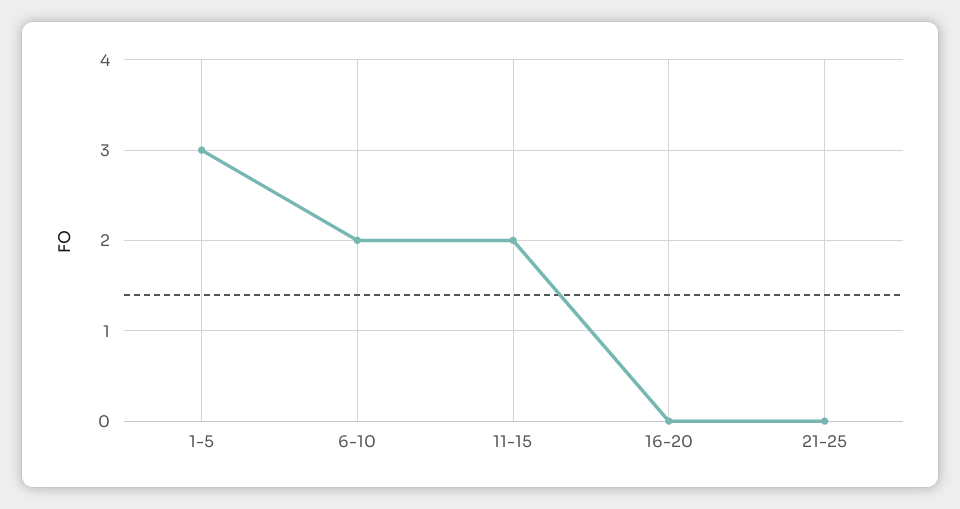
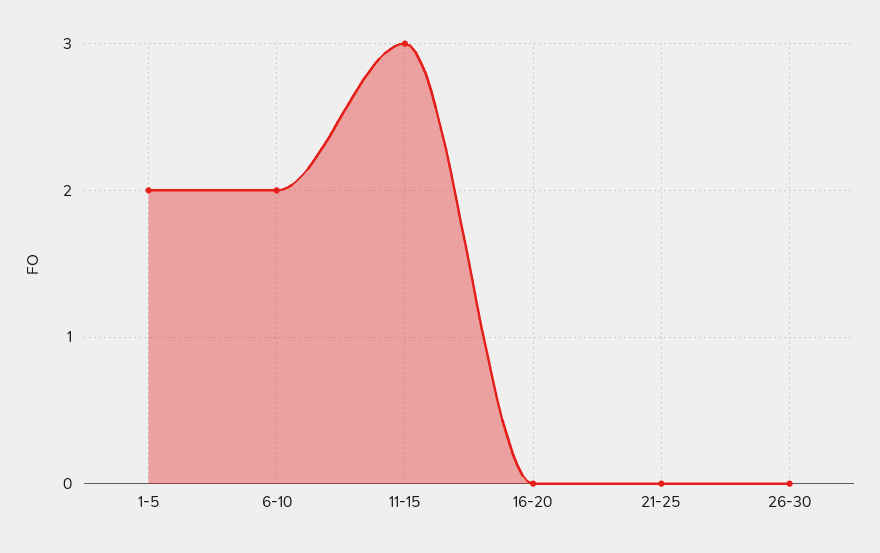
1-5: 3 -> 2
11-15: 2 -> 3
26-30: none -> 0

